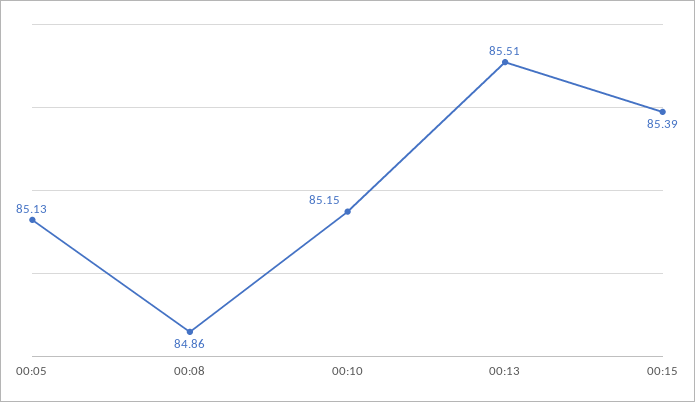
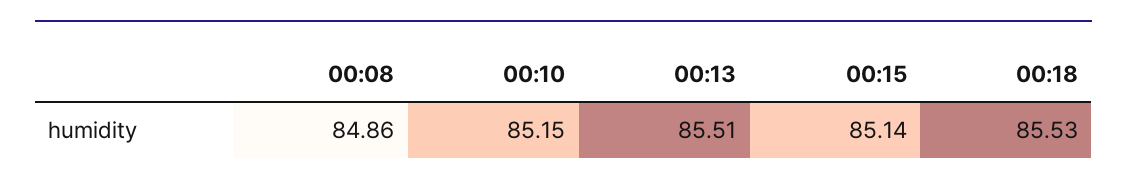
00:05: 85.13 -> none
00:15: 85.39 -> 85.14
00:18: none -> 85.53

